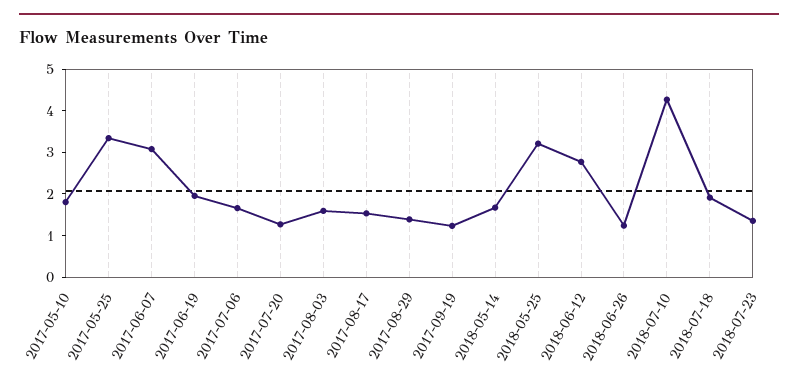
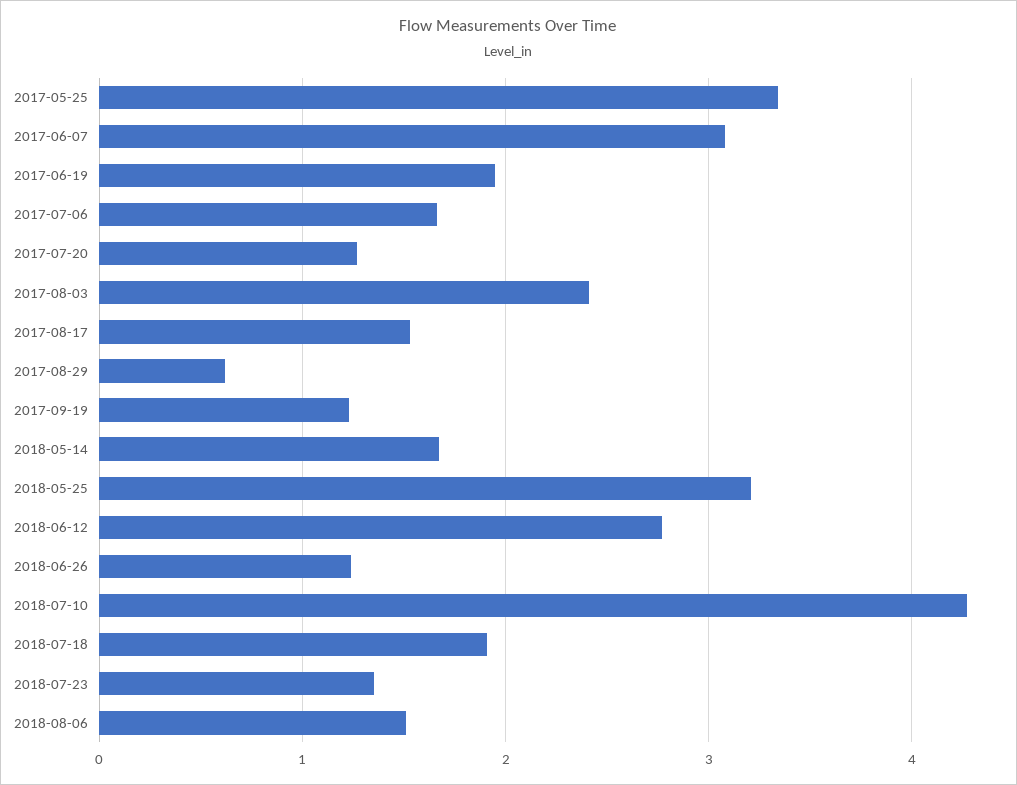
2017-05-10: 1.8 -> none
2017-08-03: 1.6 -> 2.4
2017-08-29: 1.4 -> 0.6
2018-08-06: none -> 1.5

